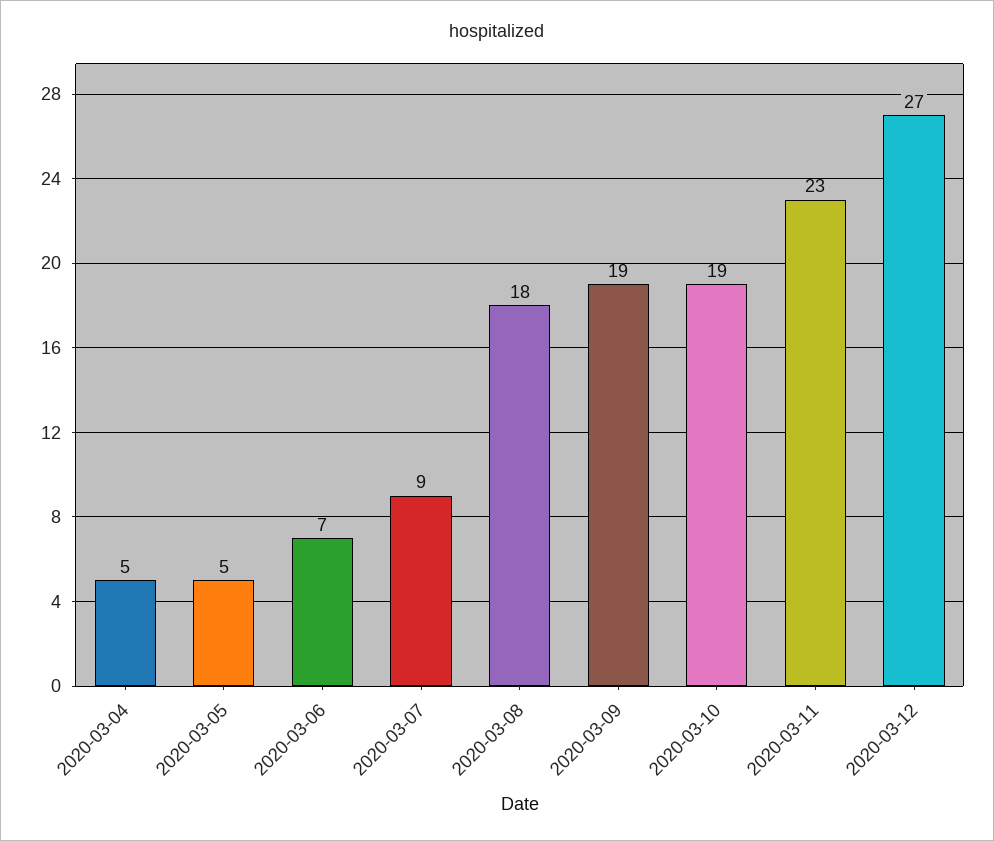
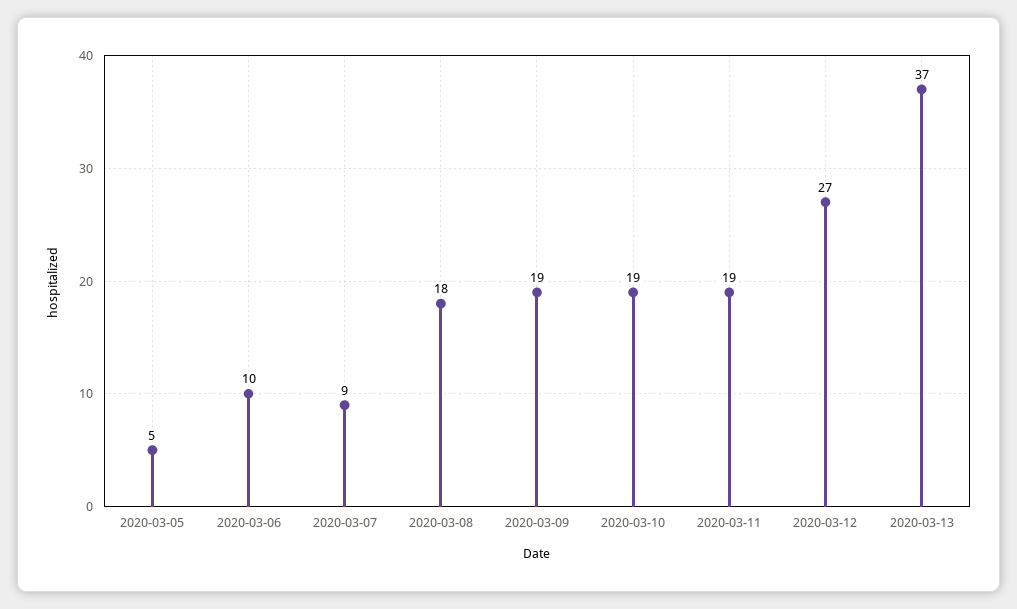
2020-03-04: 5 -> none
2020-03-06: 7 -> 10
2020-03-11: 23 -> 19
2020-03-13: none -> 37

